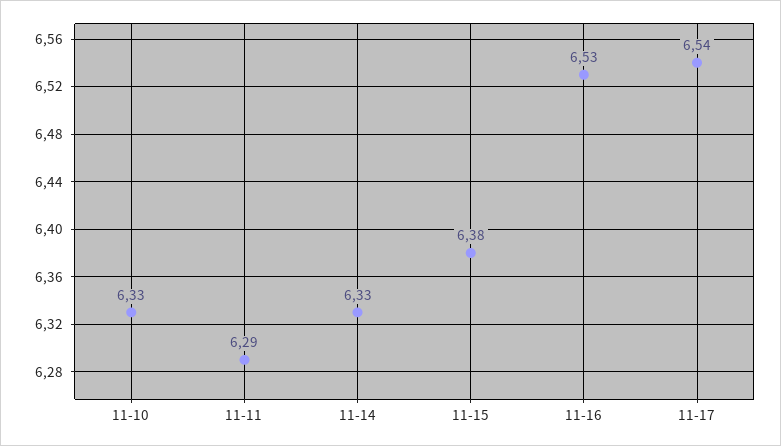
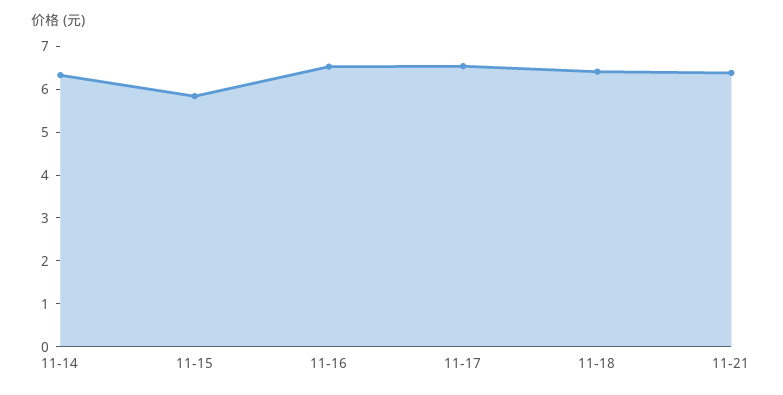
11-10: 6.33 -> none
11-11: 6.29 -> none
11-15: 6.38 -> 5.8
11-18: none -> 6.4
11-21: none -> 6.4

